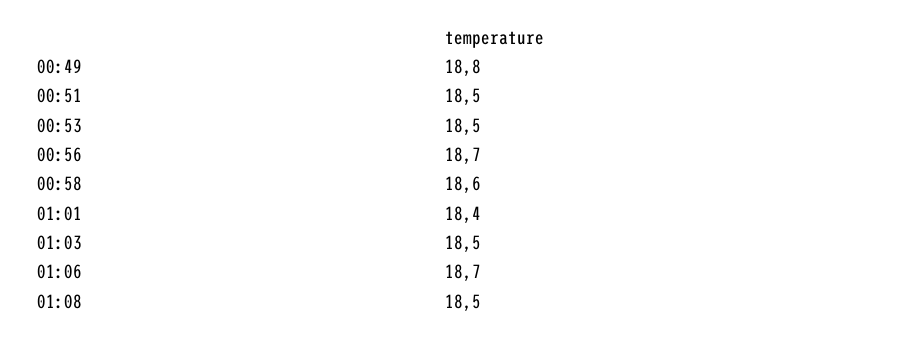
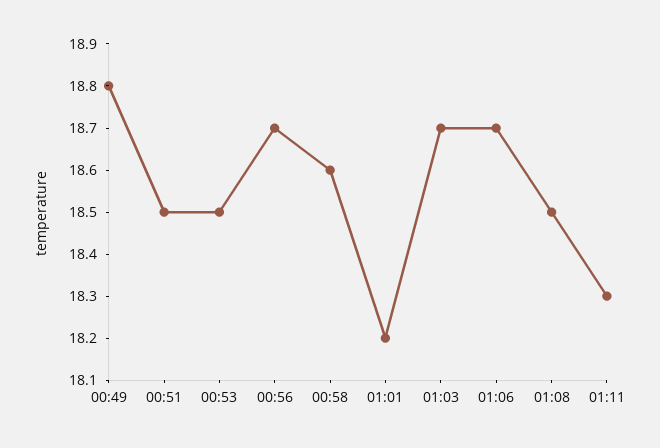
01:01: 18.4 -> 18.2
01:03: 18.5 -> 18.7
01:11: none -> 18.3

